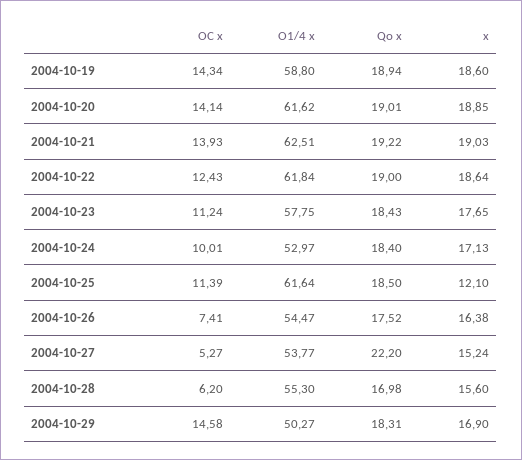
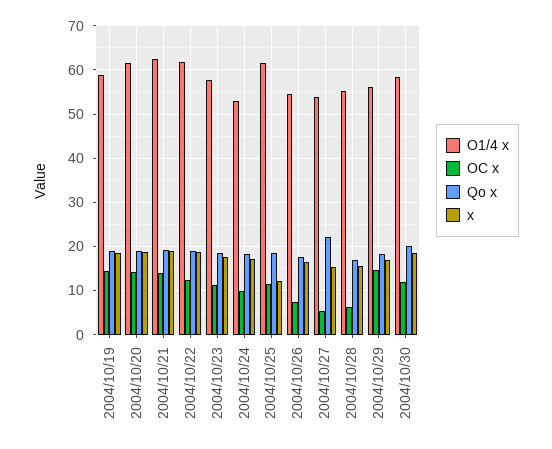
O1/4 x, 2004-10-29: 50.27 -> 56
O1/4 x, 2004/10/30: none -> 58
OC x, 2004/10/30: none -> 12
Qo x, 2004/10/30: none -> 20
x, 2004/10/30: none -> 18

